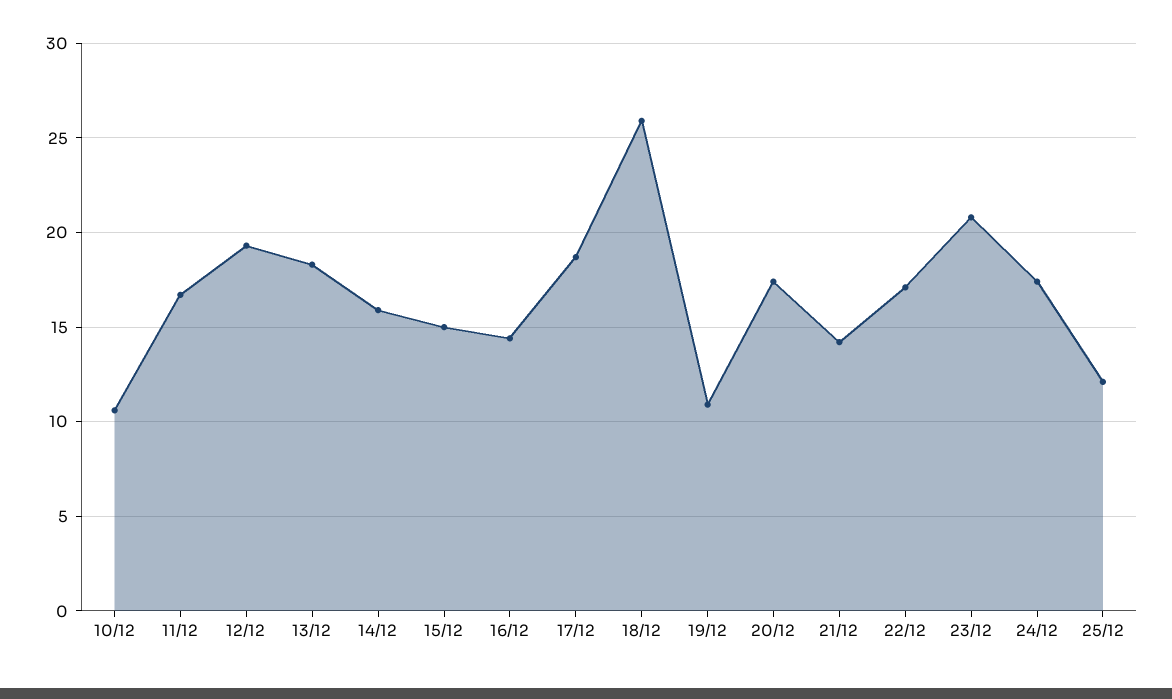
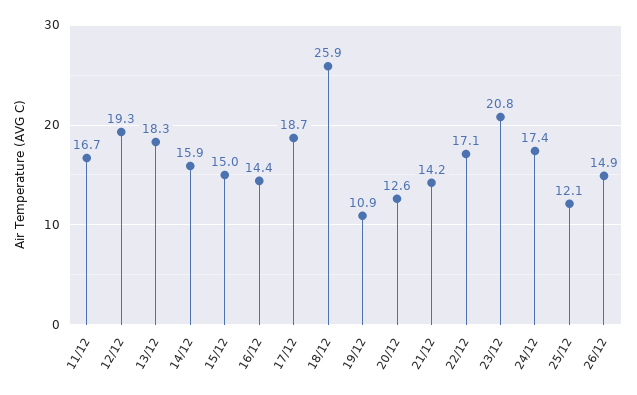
10/12: 10.5 -> none
20/12: 17.5 -> 12.6
26/12: none -> 14.9

